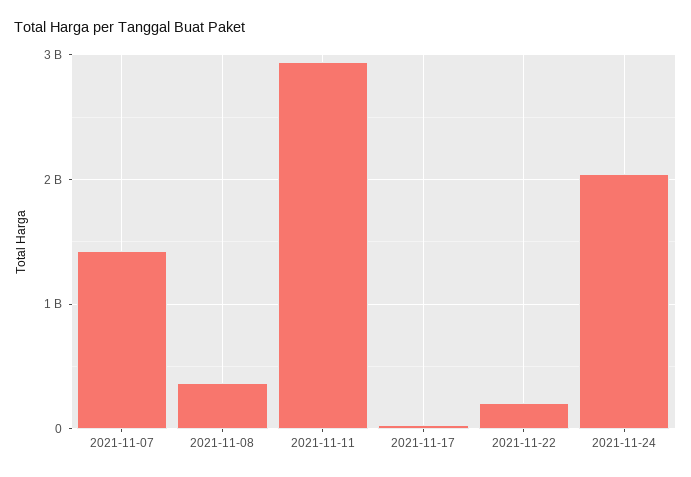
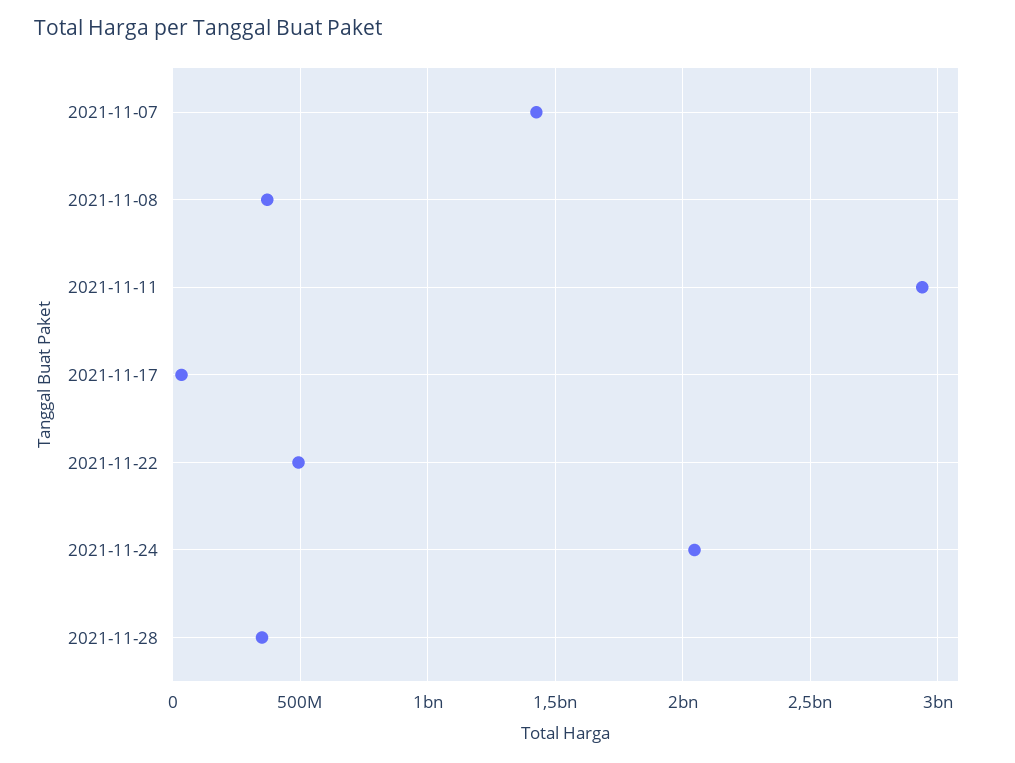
2021-11-22: 200000000 -> 500000000
2021-11-28: none -> 350000000

